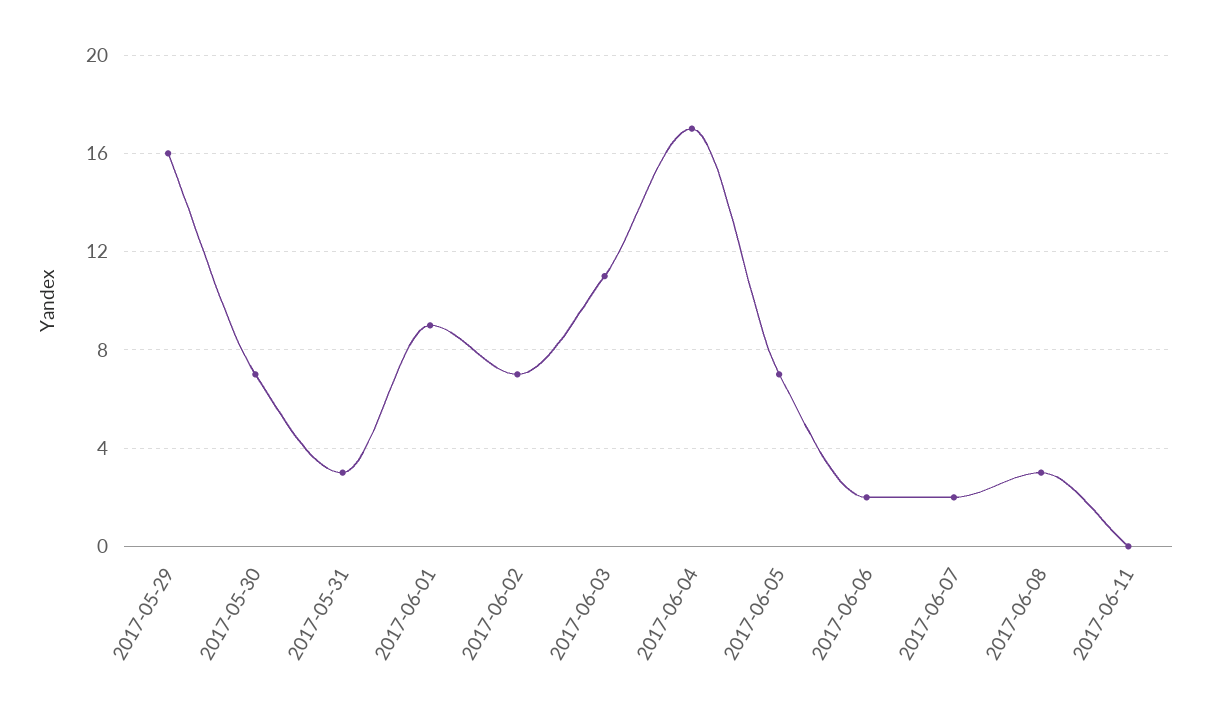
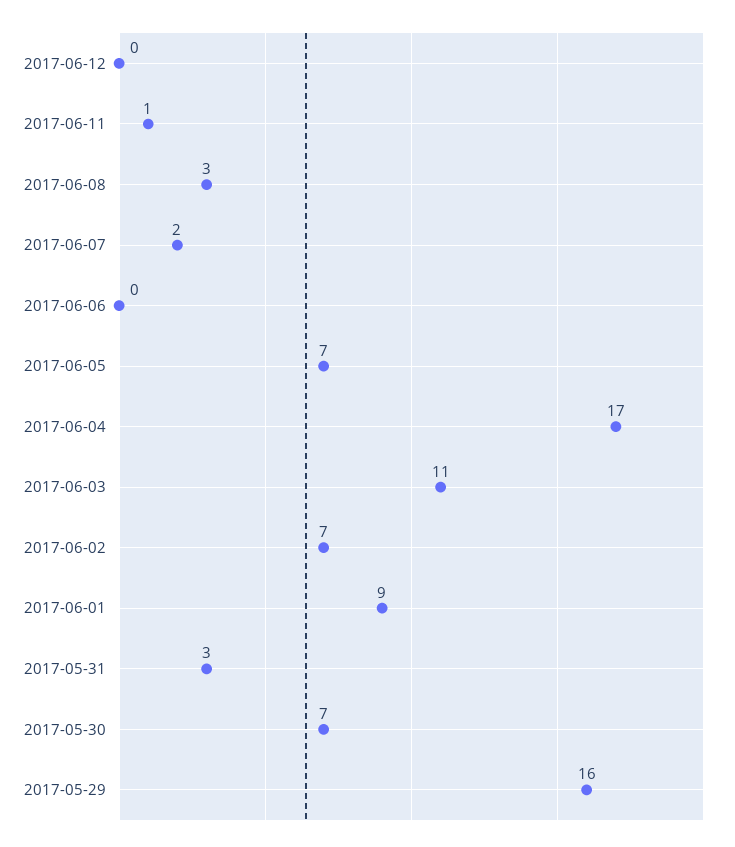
2017-06-06: 2 -> 0
2017-06-11: 0 -> 1
2017-06-12: none -> 0

